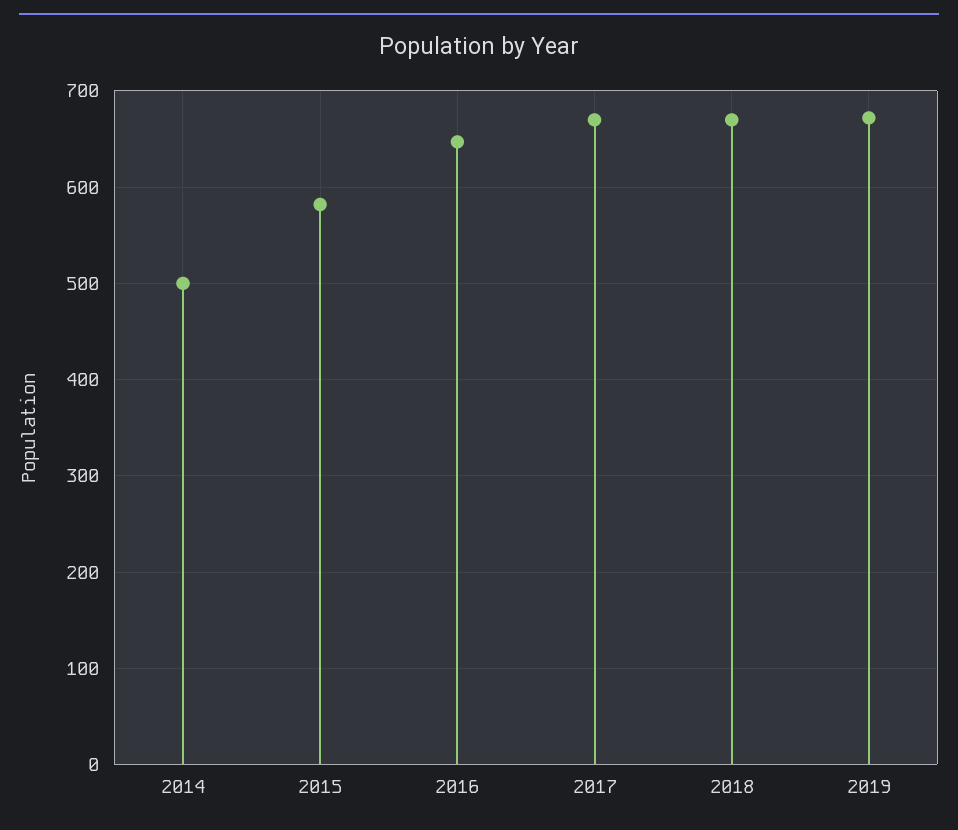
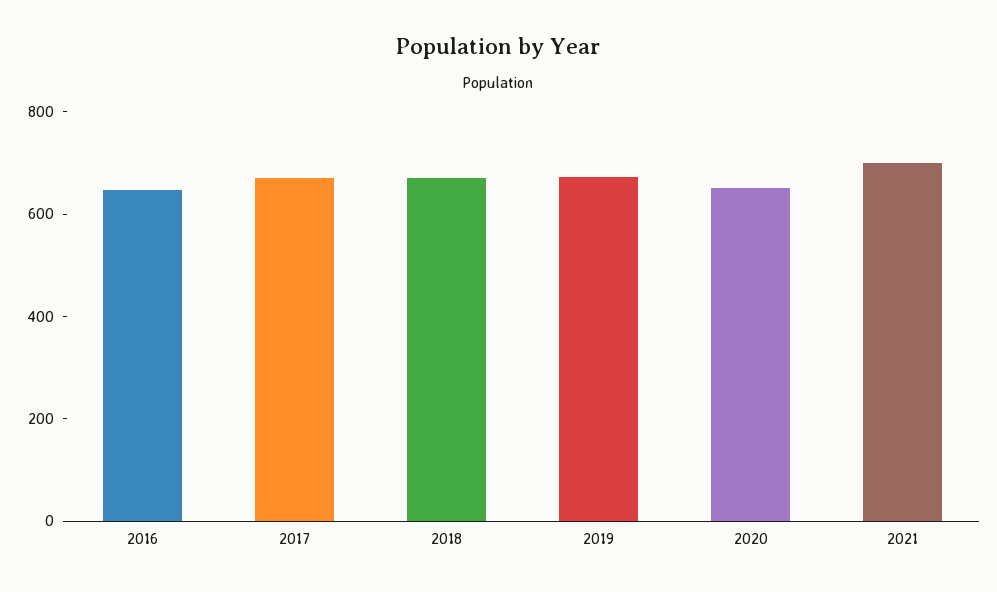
2014: 500 -> none
2015: 580 -> none
2020: none -> 650
2021: none -> 700

